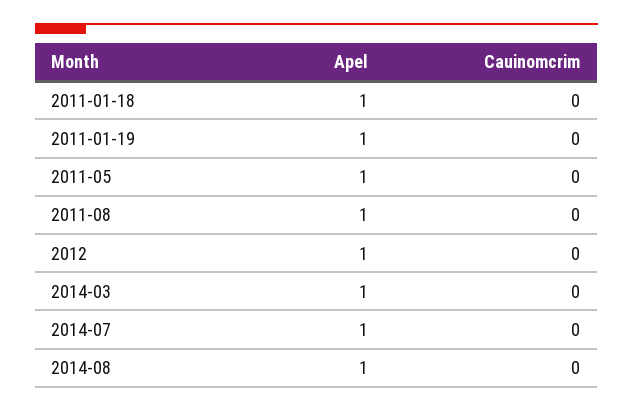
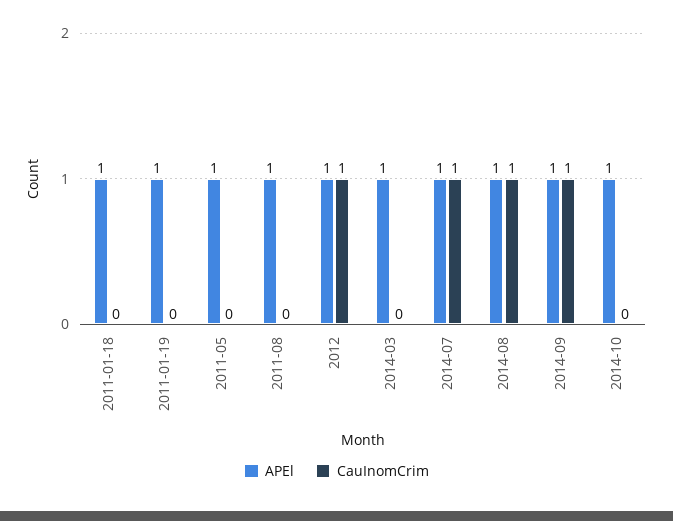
Cauinomcrim, 2012: 0 -> 1
Cauinomcrim, 2014-07: 0 -> 1
Cauinomcrim, 2014-08: 0 -> 1
Apel, 2014-09: none -> 1
Cauinomcrim, 2014-09: none -> 1
Apel, 2014-10: none -> 1
Cauinomcrim, 2014-10: none -> 0

